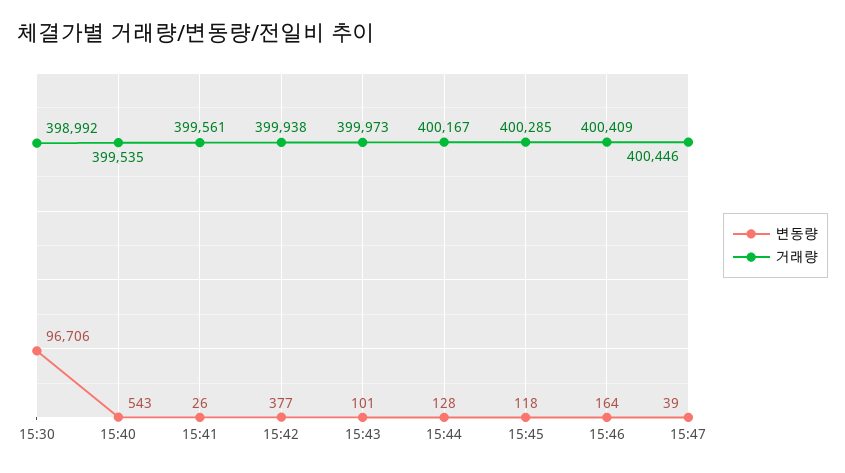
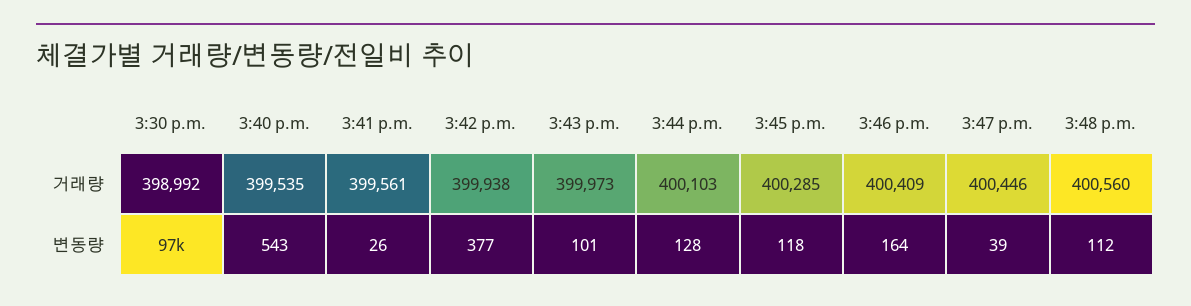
거래량, 15:44: 400167 -> 400103
거래량, 3:48 p.m.: none -> 400560
변동량, 3:48 p.m.: none -> 112

